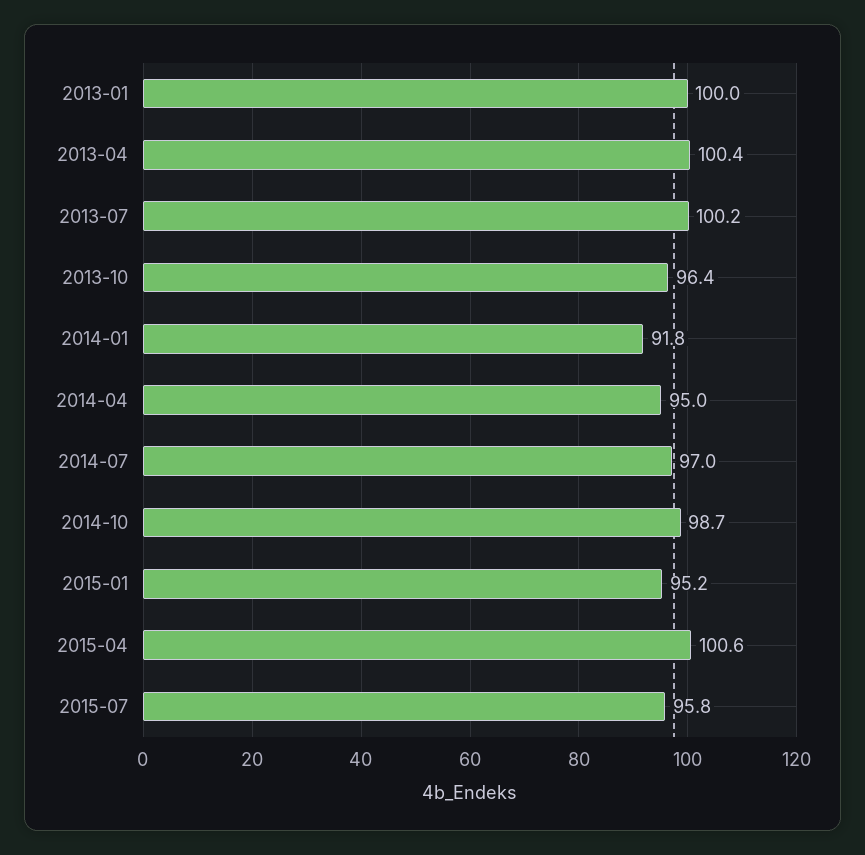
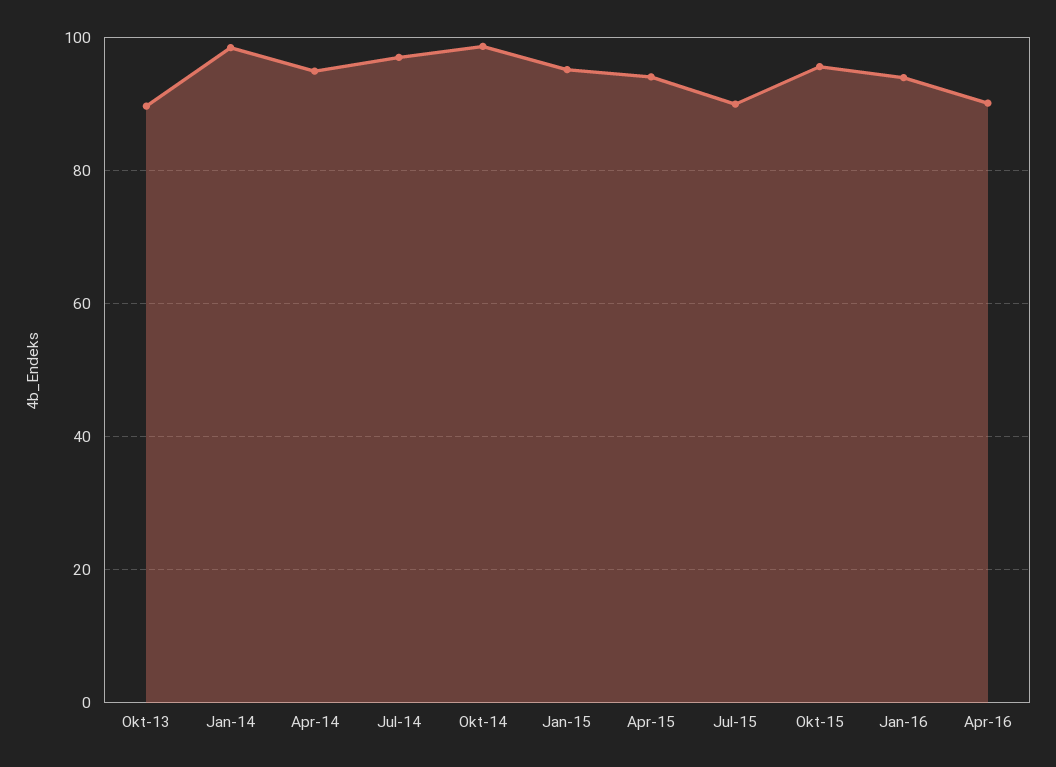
2013-01: 100 -> none
2013-04: 100.4 -> none
2013-07: 100.2 -> none
2013-10: 96.4 -> 90
2014-01: 91.8 -> 98
2015-04: 100.6 -> 94
2015-07: 95.8 -> 90
Okt-15: none -> 96
Jan-16: none -> 94
Apr-16: none -> 90

